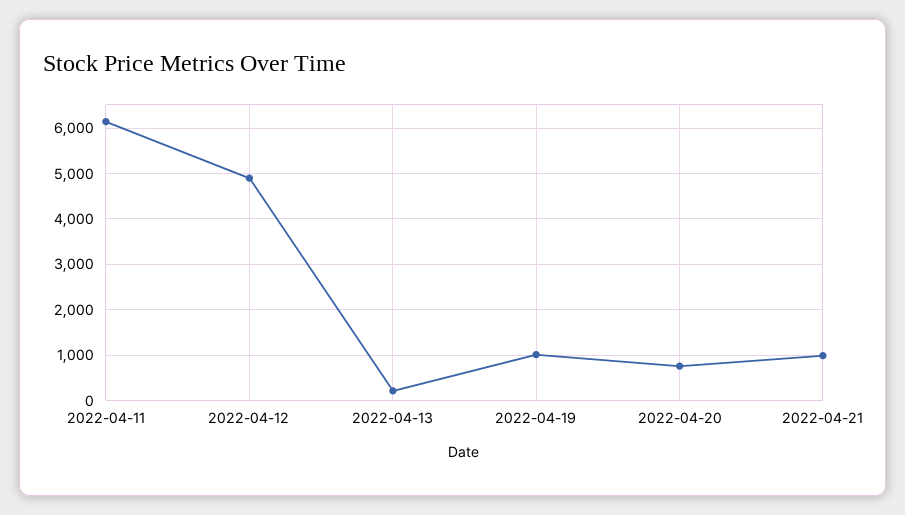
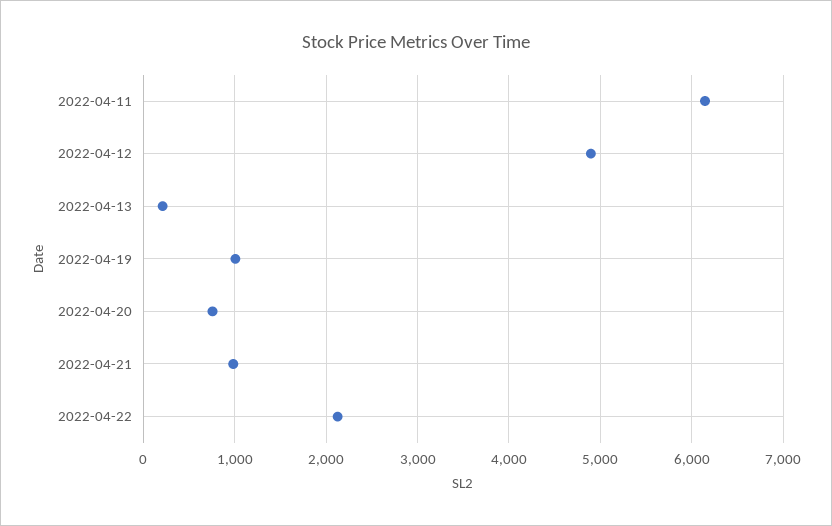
2022-04-22: none -> 2100

